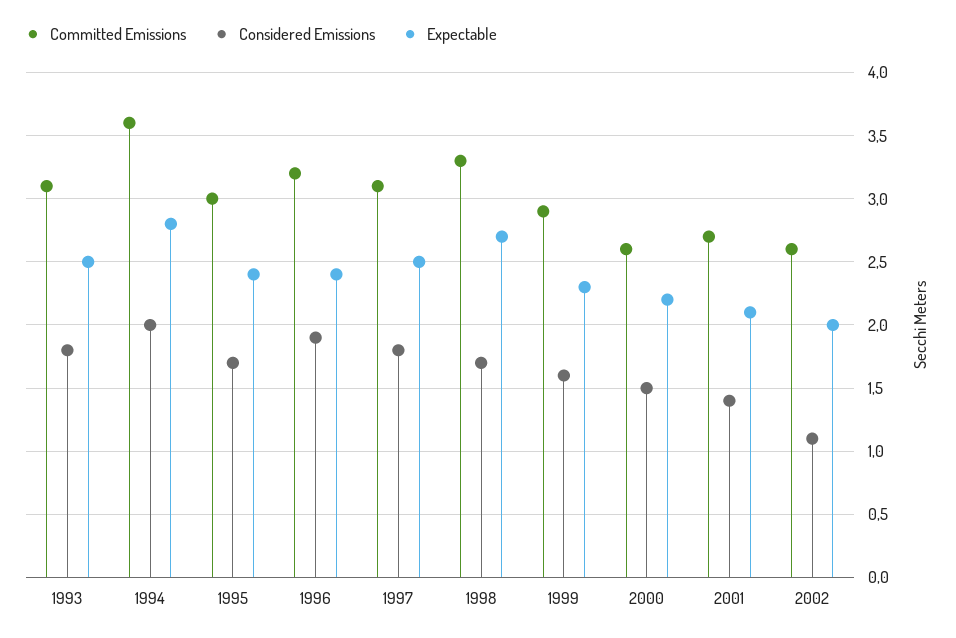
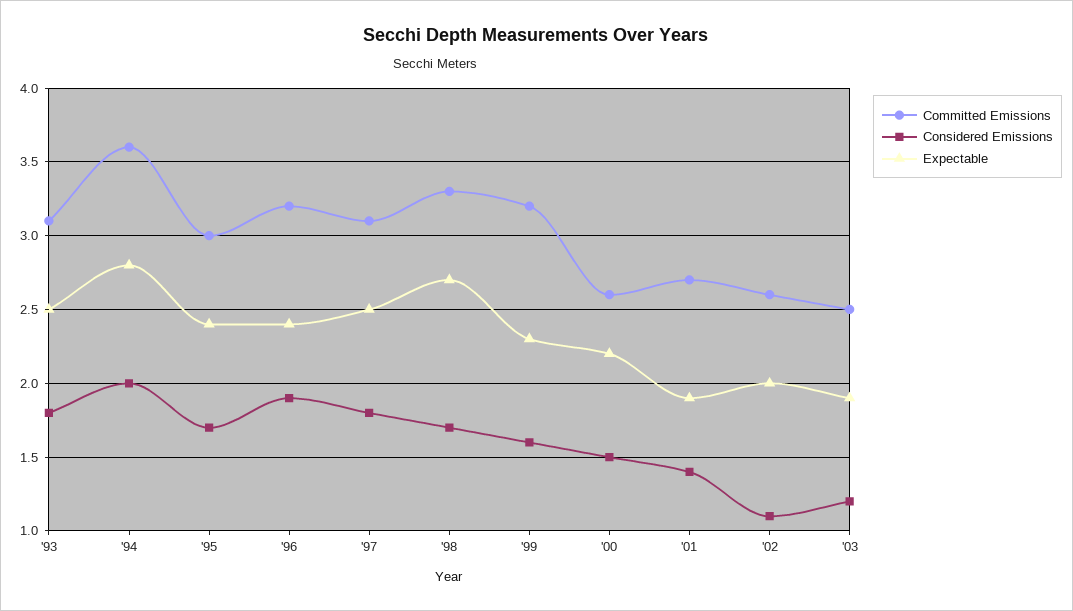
Committed Emissions, 1999: 2.9 -> 3.2
Expectable, 2001: 2.1 -> 1.9
Committed Emissions, '03: none -> 2.5
Considered Emissions, '03: none -> 1.2
Expectable, '03: none -> 1.9

